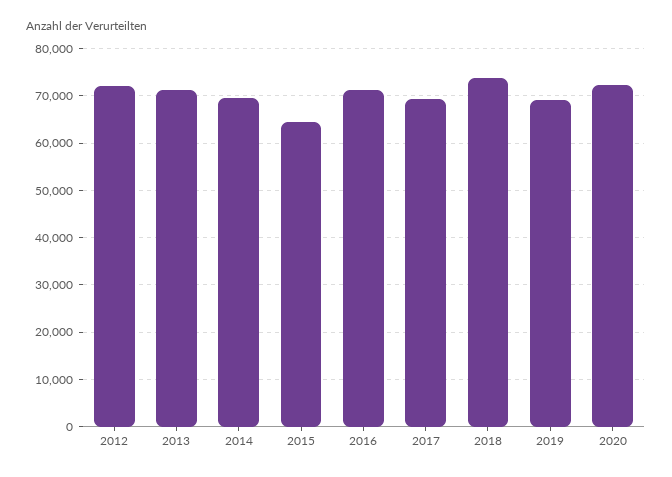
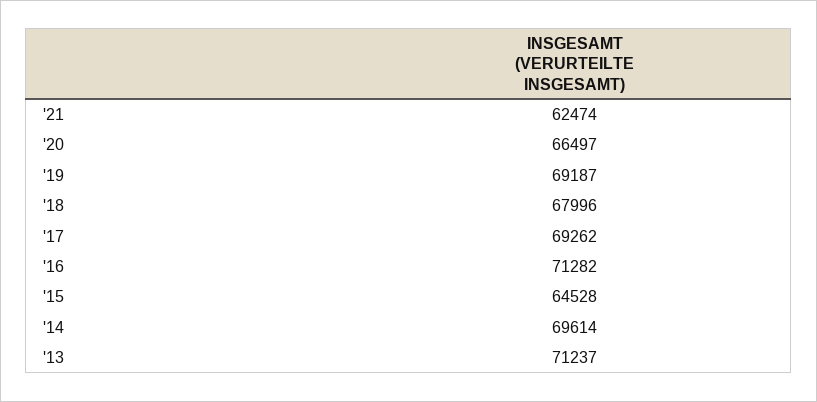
2012: 72000 -> none
2018: 74000 -> 67996
2020: 72000 -> 66497
'21: none -> 62474

